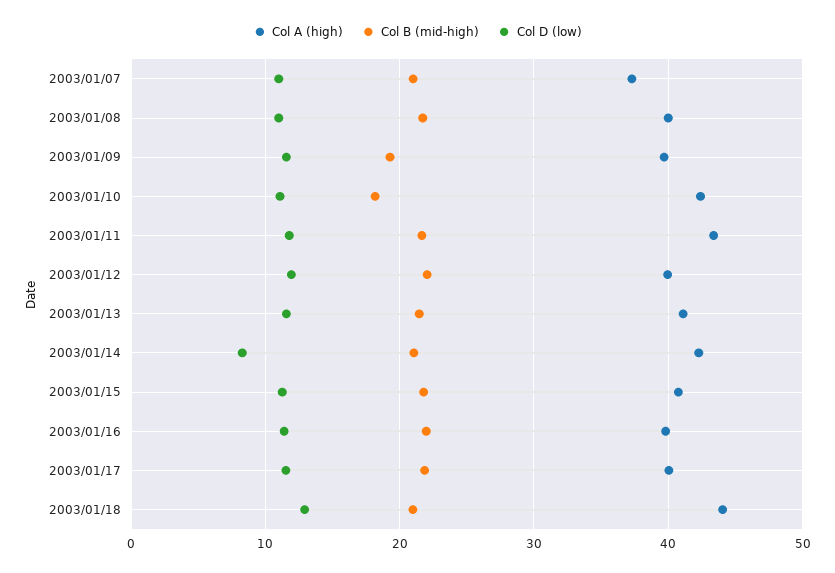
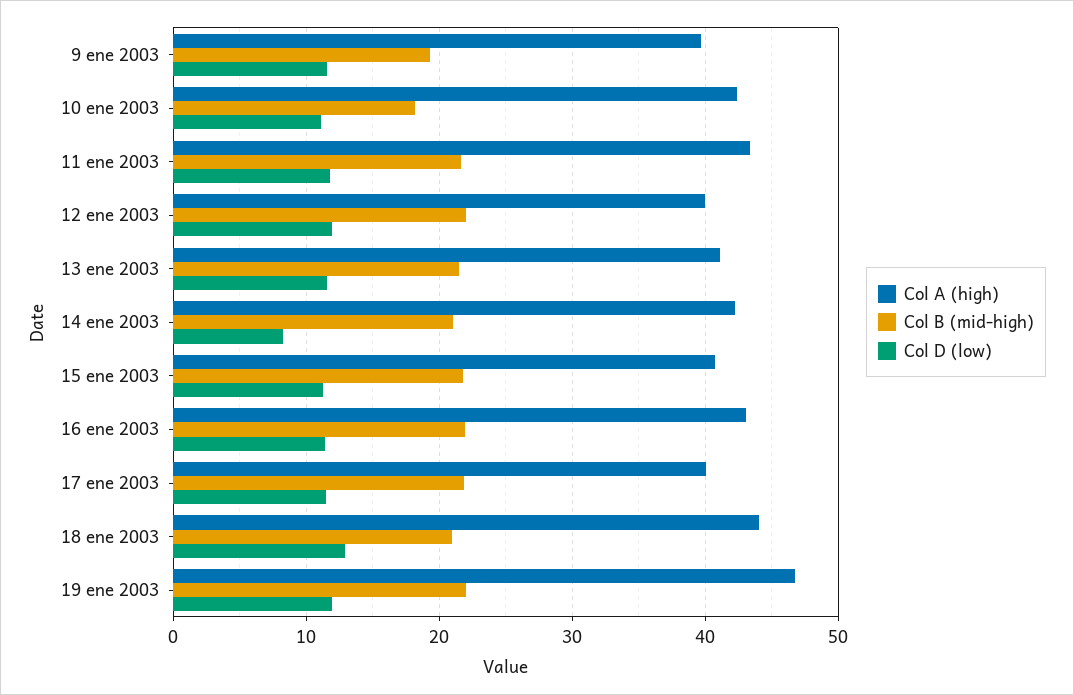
Col A (high), 2003/01/07: 37 -> none
Col B (mid-high), 2003/01/07: 21 -> none
Col D (low), 2003/01/07: 11 -> none
Col A (high), 2003/01/08: 40 -> none
Col B (mid-high), 2003/01/08: 22 -> none
Col D (low), 2003/01/08: 11 -> none
Col A (high), 2003/01/16: 40 -> 43
Col A (high), 19 ene 2003: none -> 47
Col B (mid-high), 19 ene 2003: none -> 22
Col D (low), 19 ene 2003: none -> 12

